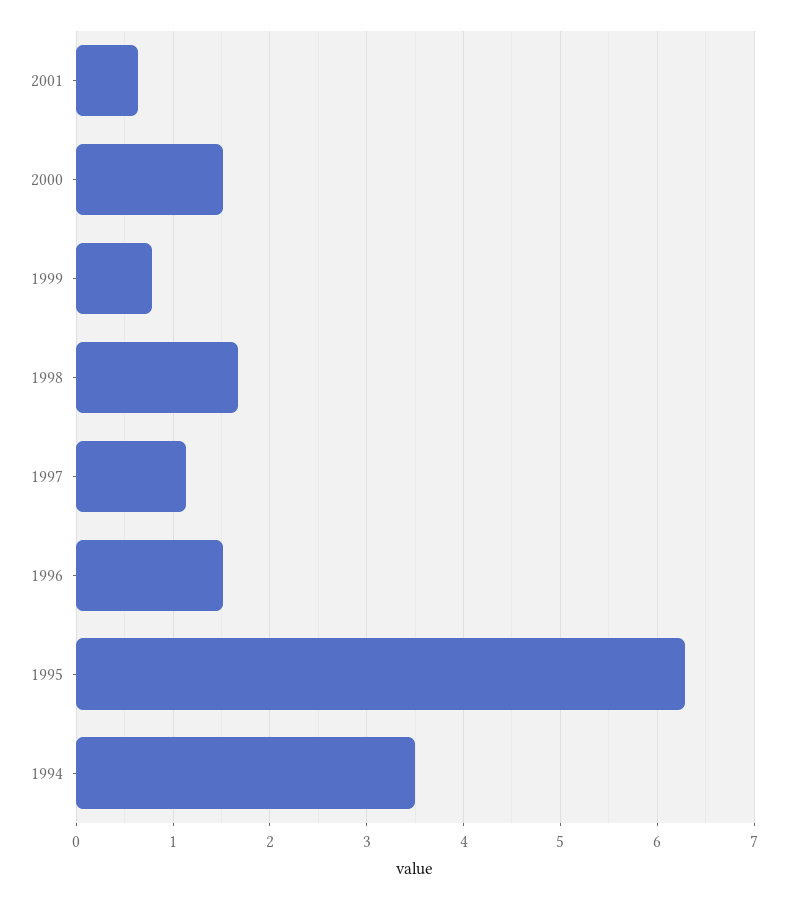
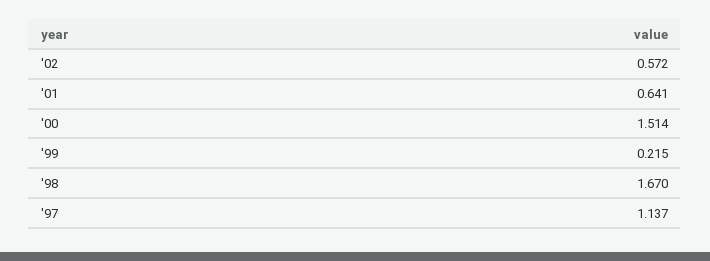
1999: 0.8 -> 0.215
1996: 1.5 -> none
1995: 6.3 -> none
1994: 3.5 -> none
'02: none -> 0.572

